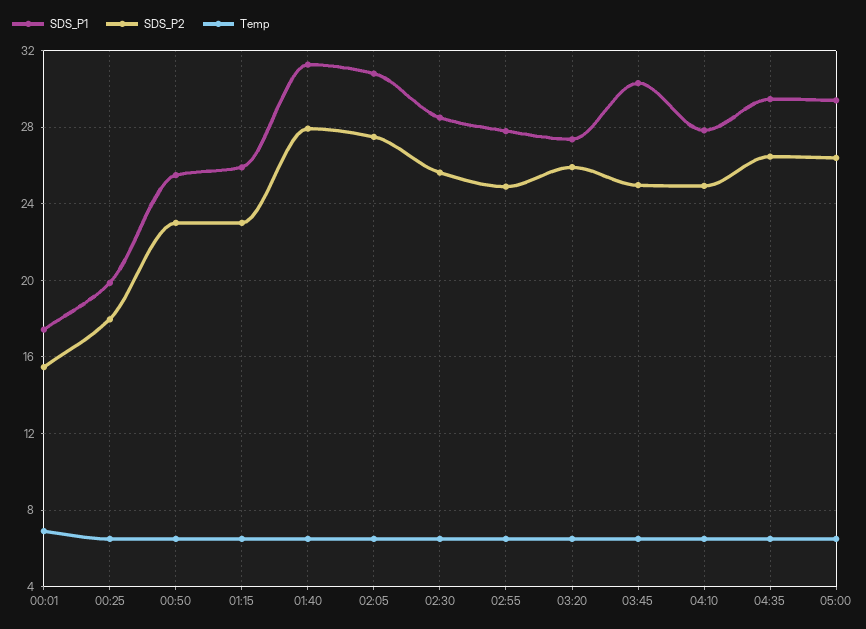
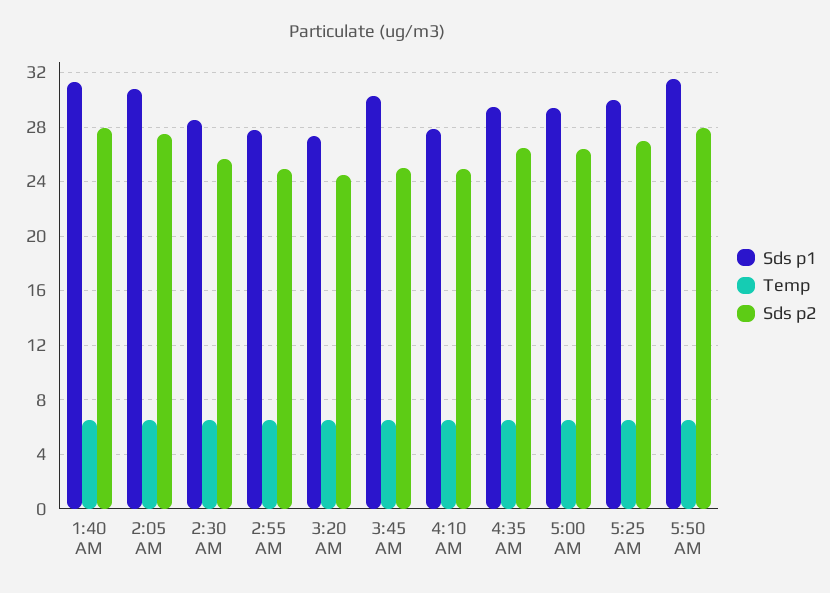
SDS_P1, 00:01: 17.5 -> none
SDS_P2, 00:01: 15.5 -> none
Temp, 00:01: 7 -> none
SDS_P1, 00:25: 20 -> none
SDS_P2, 00:25: 18 -> none
Temp, 00:25: 6.5 -> none
SDS_P1, 00:50: 25.5 -> none
SDS_P2, 00:50: 23 -> none
Temp, 00:50: 6.5 -> none
SDS_P1, 01:15: 26 -> none
SDS_P2, 01:15: 23 -> none
Temp, 01:15: 6.5 -> none
SDS_P2, 03:20: 26 -> 24.5
SDS_P1, 5:25 AM: none -> 30
Temp, 5:25 AM: none -> 6.5
SDS_P2, 5:25 AM: none -> 27
SDS_P1, 5:50 AM: none -> 31.5
Temp, 5:50 AM: none -> 6.5
SDS_P2, 5:50 AM: none -> 28

